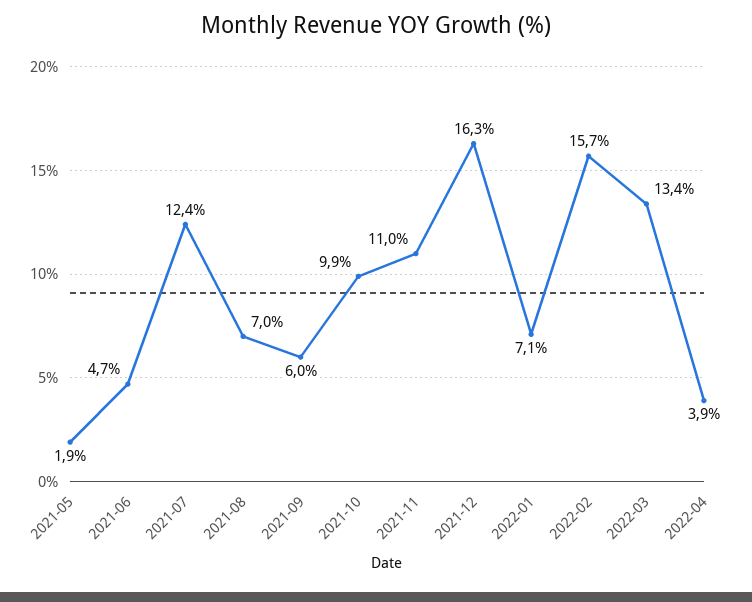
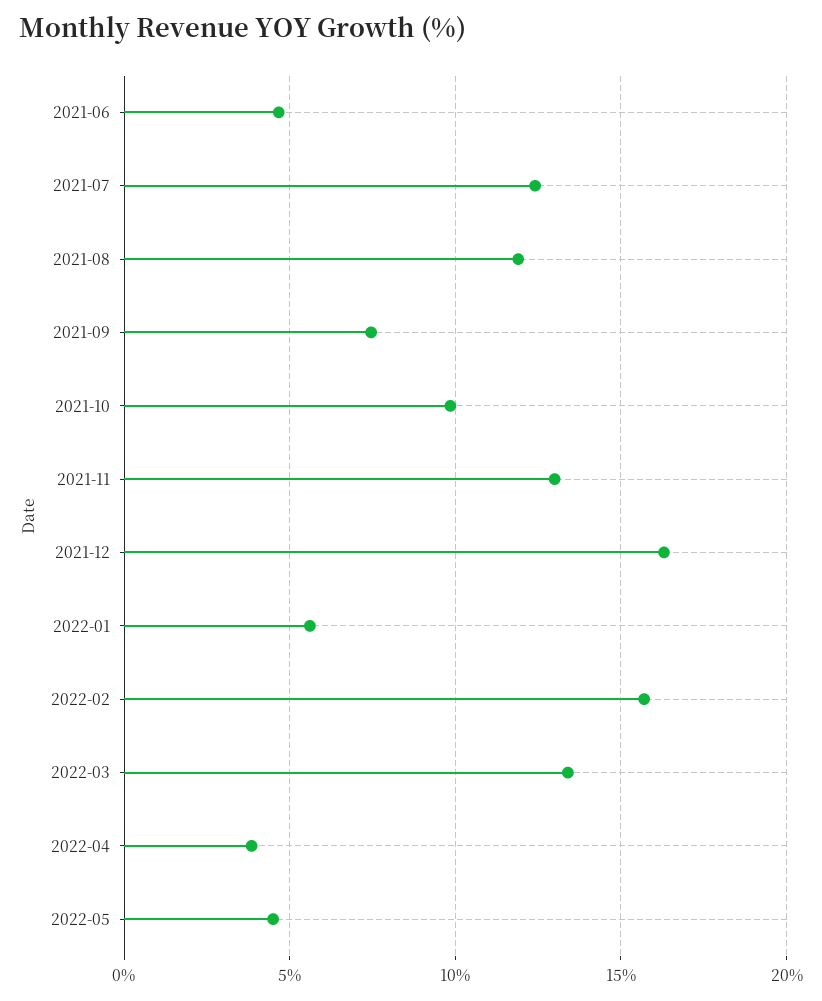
2021-05: 1.9 -> none
2021-08: 7 -> 12
2021-09: 6 -> 7.5
2021-11: 11 -> 13
2022-01: 7.1 -> 5.5
2022-05: none -> 4.5

